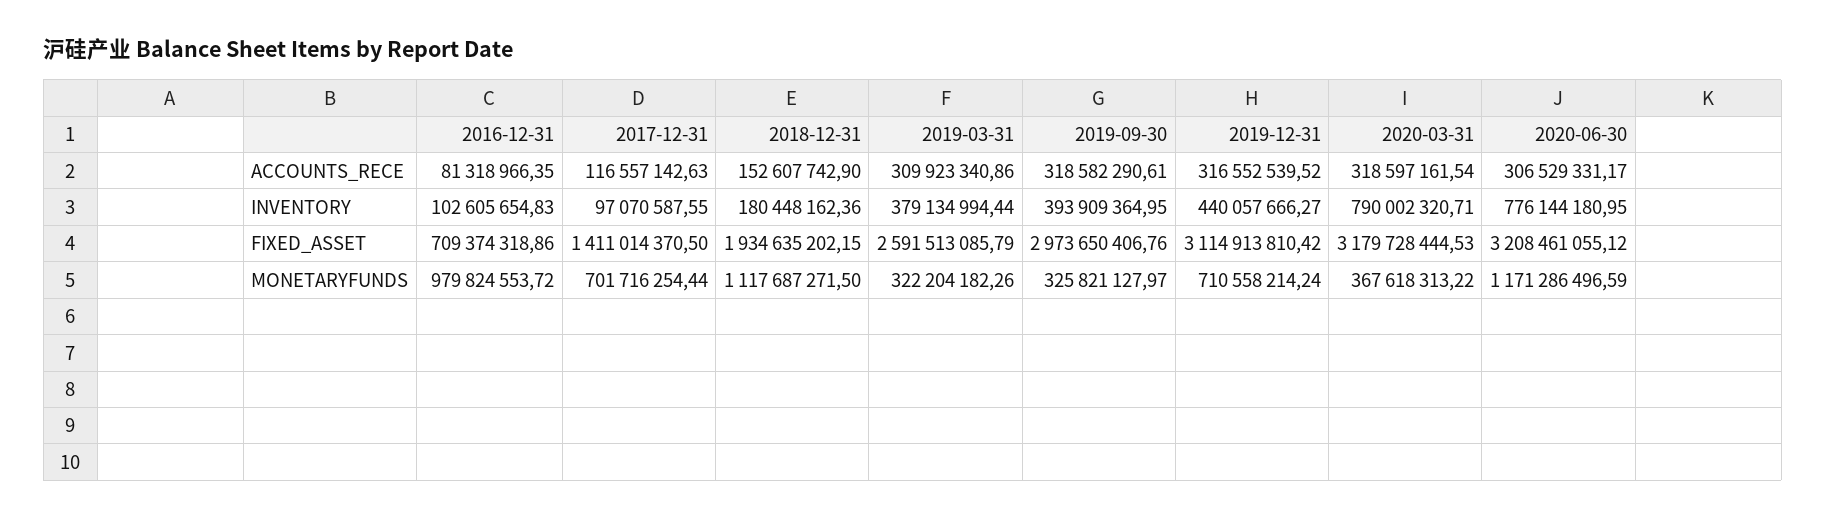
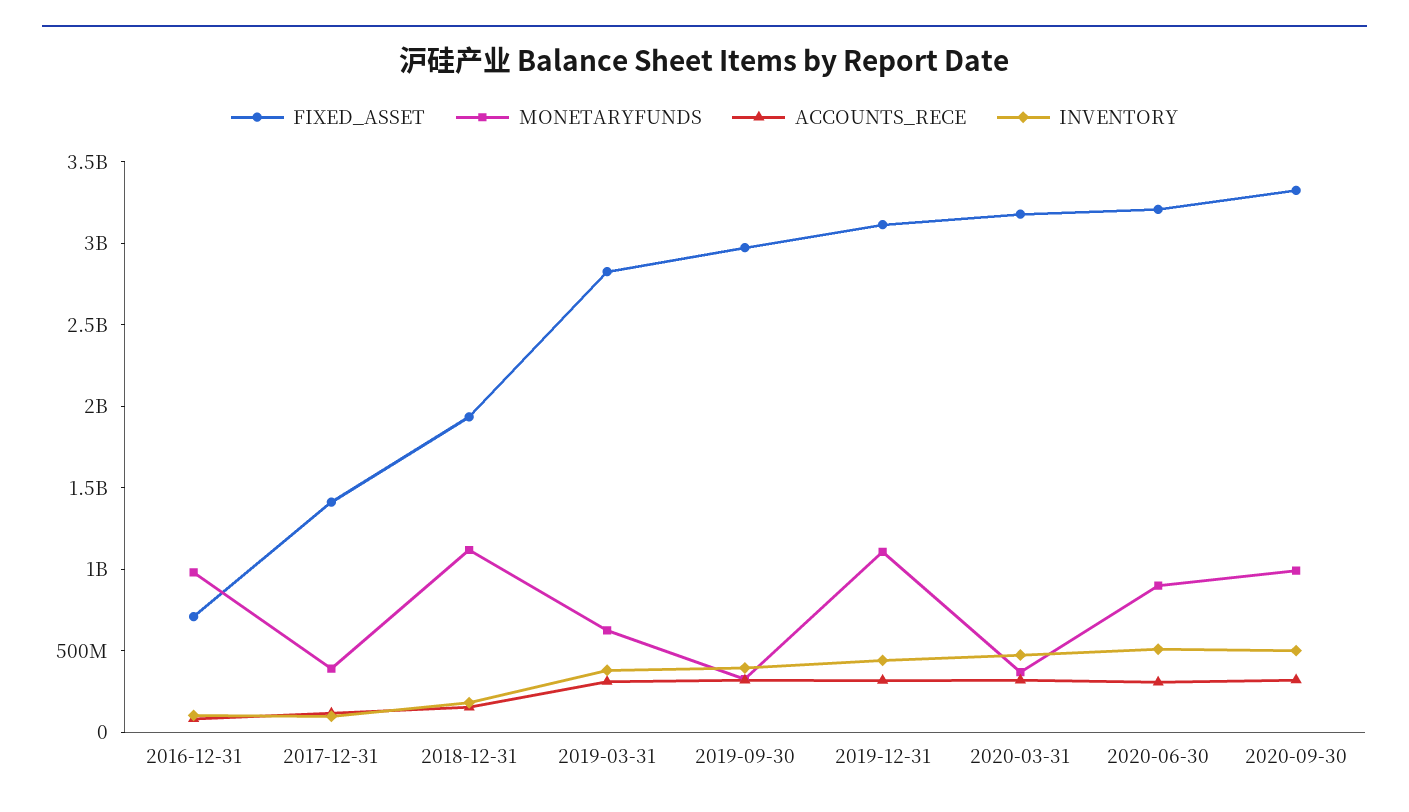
INVENTORY, 2020-03-31: 790002320.71 -> 500000000
INVENTORY, 2020-06-30: 776144180.95 -> 500000000
FIXED_ASSET, 2019-03-31: 2591513085.79 -> 2800000000
MONETARYFUNDS, 2017-12-31: 701716254.44 -> 400000000
MONETARYFUNDS, 2019-03-31: 322204182.26 -> 600000000
MONETARYFUNDS, 2019-12-31: 710558214.24 -> 1100000000
MONETARYFUNDS, 2020-06-30: 1171286496.59 -> 900000000
FIXED_ASSET, 2020-09-30: none -> 3300000000
MONETARYFUNDS, 2020-09-30: none -> 1000000000
ACCOUNTS_RECE, 2020-09-30: none -> 300000000
INVENTORY, 2020-09-30: none -> 500000000

